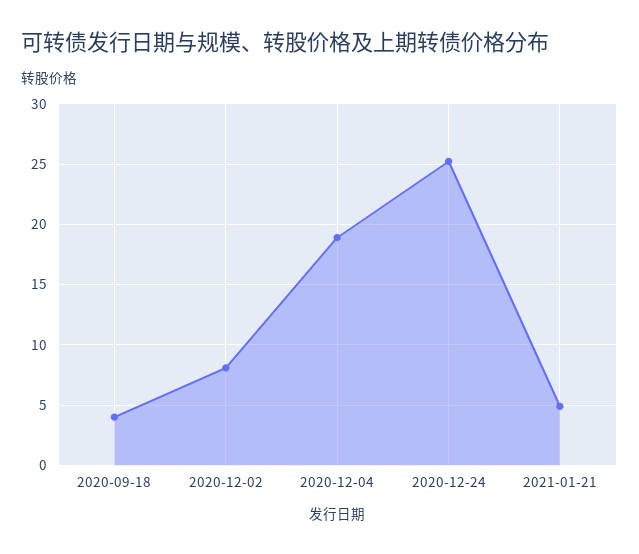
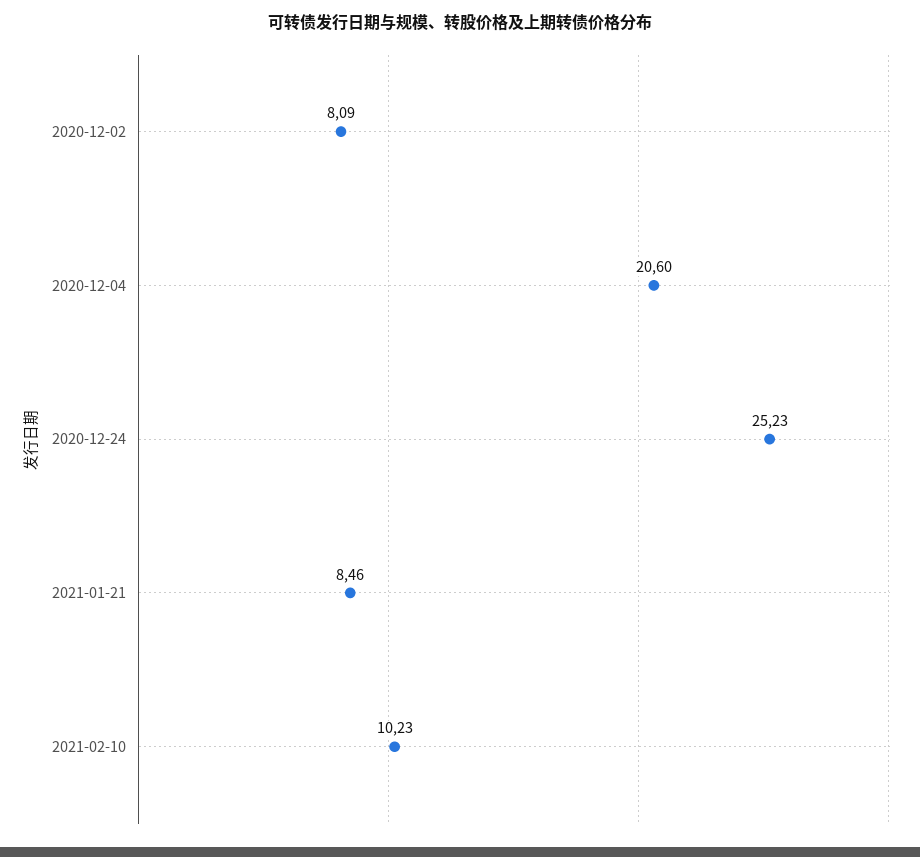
2020-09-18: 4 -> none
2020-12-04: 19 -> 20.6
2021-01-21: 5 -> 8.46
2021-02-10: none -> 10.23

